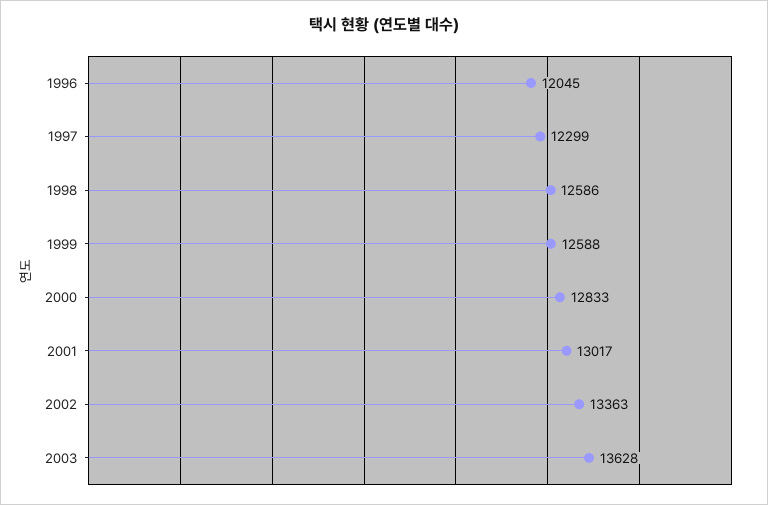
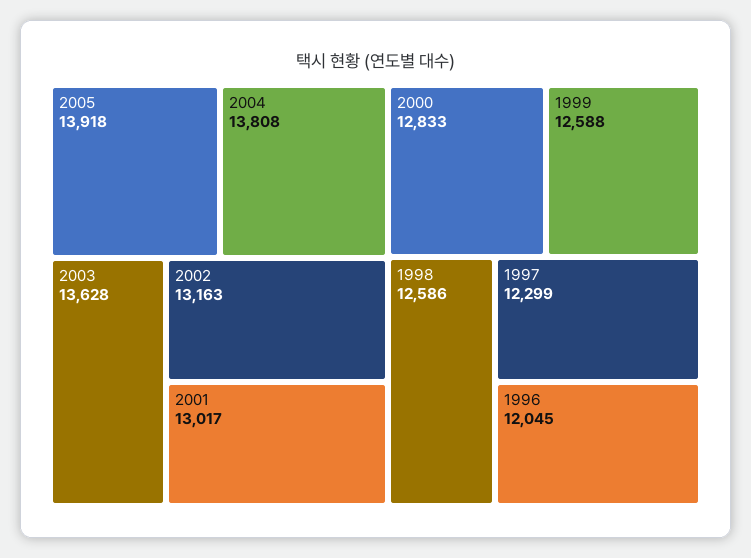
2002: 13363 -> 13163
2005: none -> 13918
2004: none -> 13808

